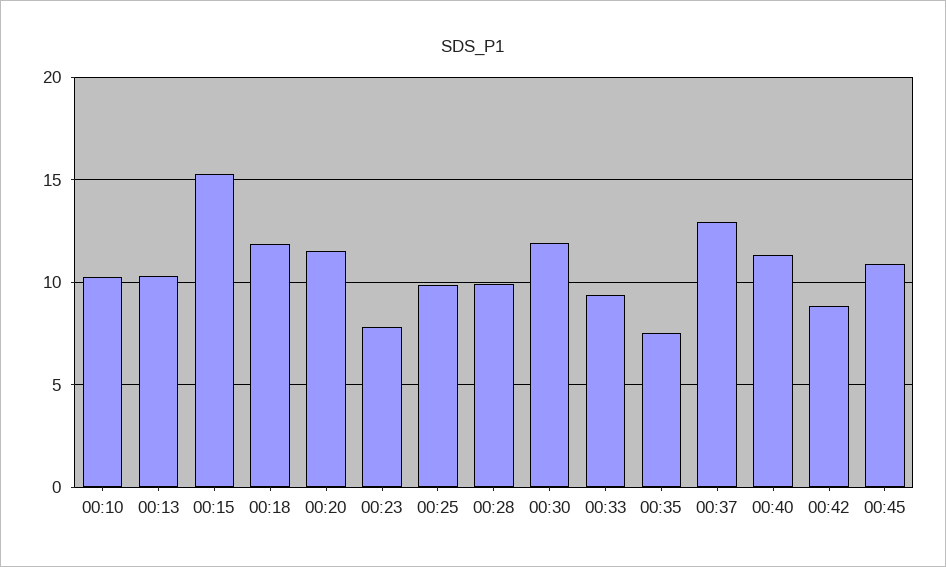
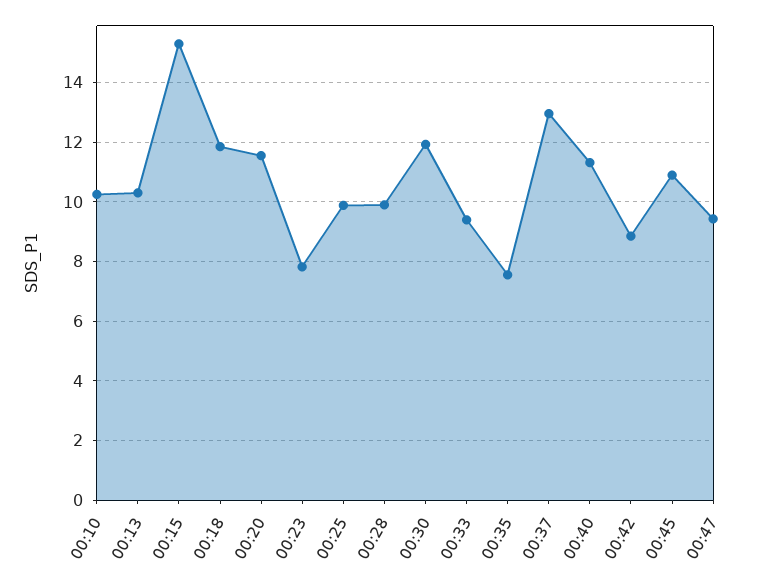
00:47: none -> 9.5

